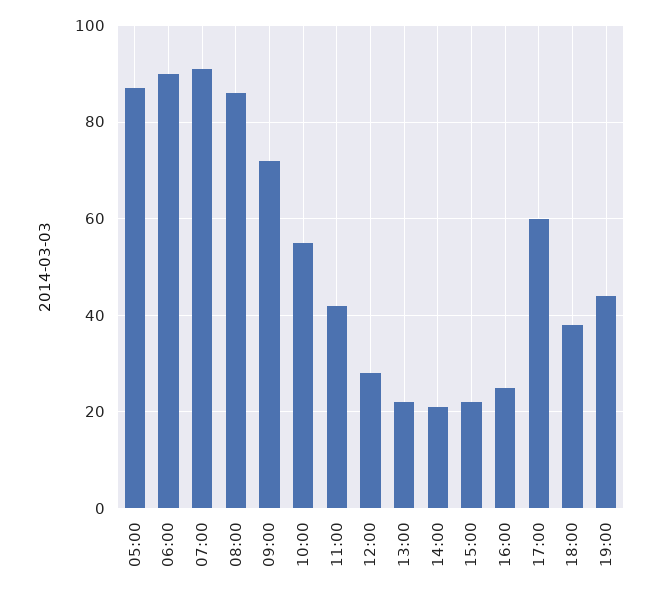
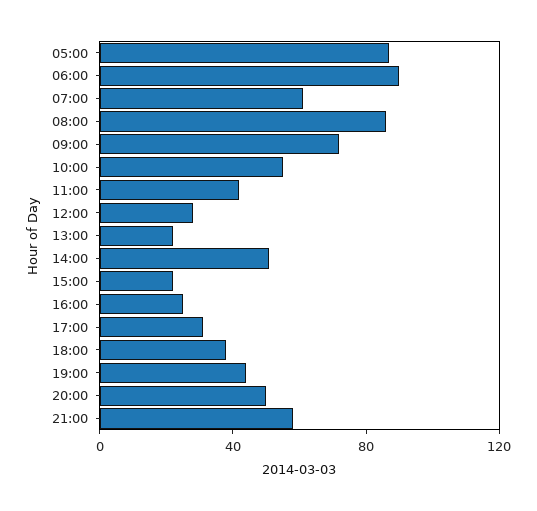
07:00: 90 -> 60
14:00: 20 -> 50
17:00: 60 -> 30
20:00: none -> 50
21:00: none -> 60

